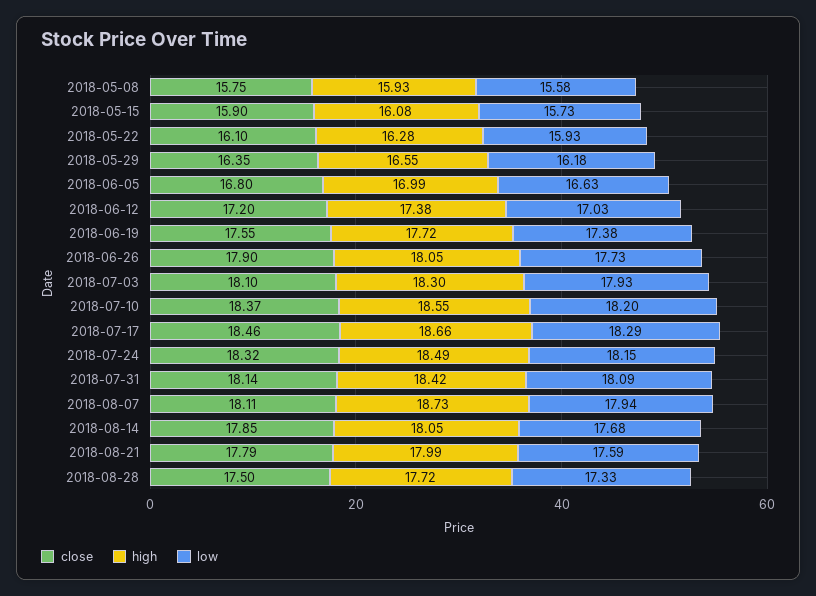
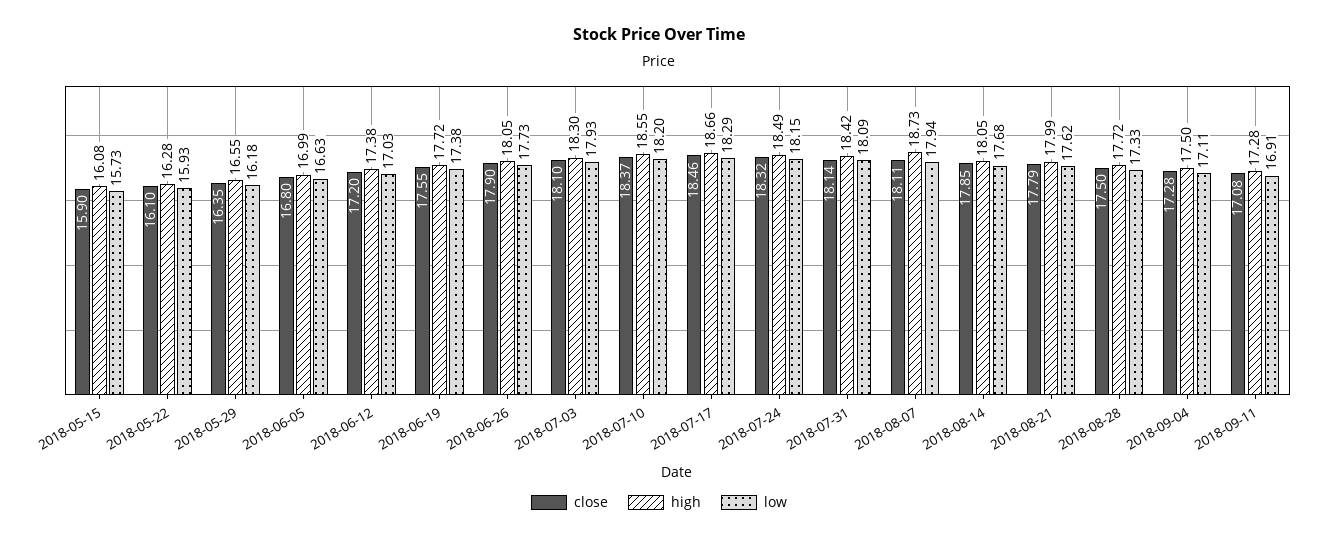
close, 2018-05-08: 15.75 -> none
high, 2018-05-08: 15.93 -> none
low, 2018-05-08: 15.58 -> none
low, 2018-08-21: 17.59 -> 17.62
close, 2018-09-04: none -> 17.28
high, 2018-09-04: none -> 17.5
low, 2018-09-04: none -> 17.11
close, 2018-09-11: none -> 17.08
high, 2018-09-11: none -> 17.28
low, 2018-09-11: none -> 16.91

